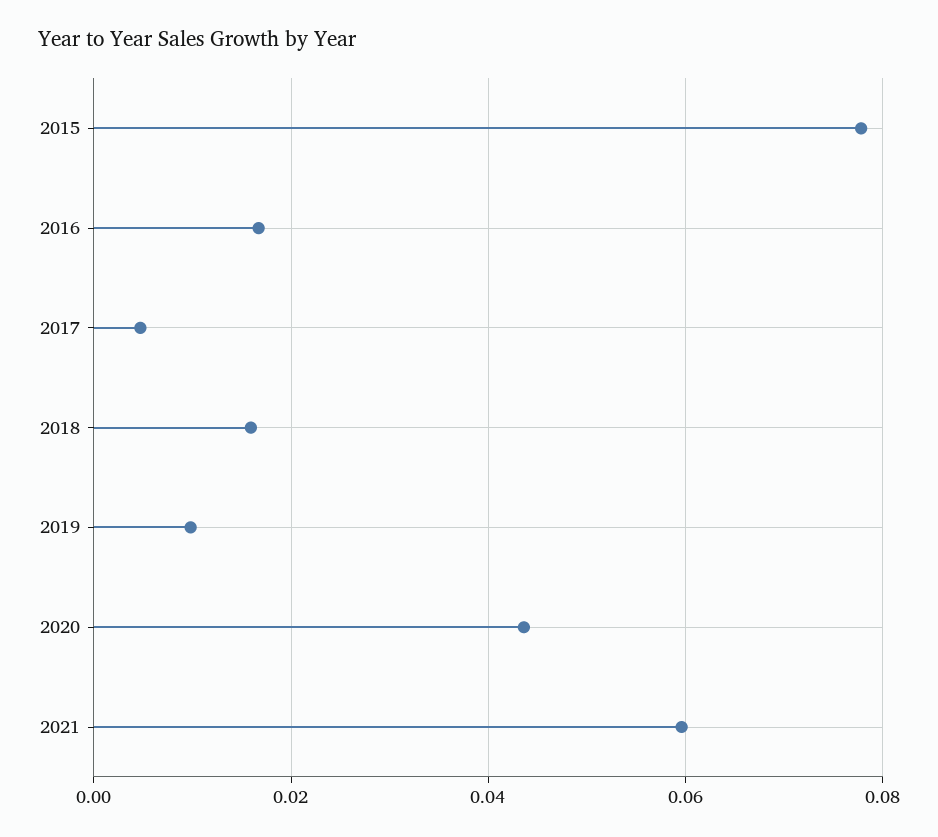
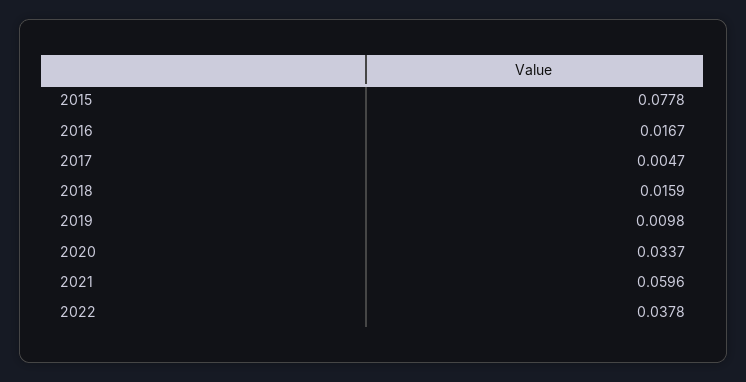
2020: 0.044 -> 0.0337
2022: none -> 0.0378

